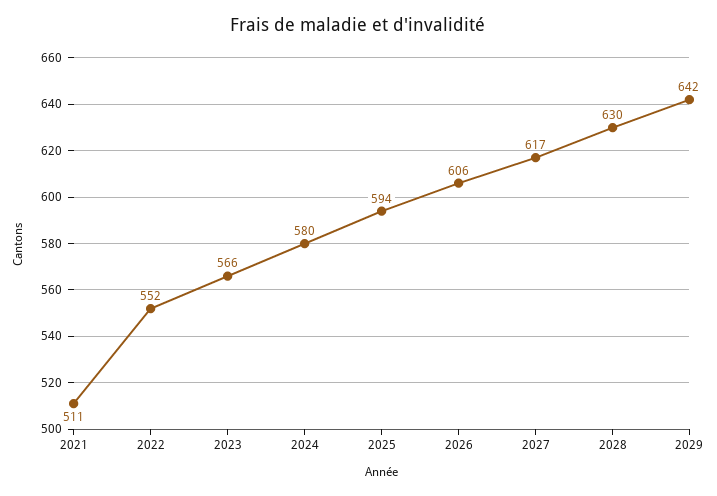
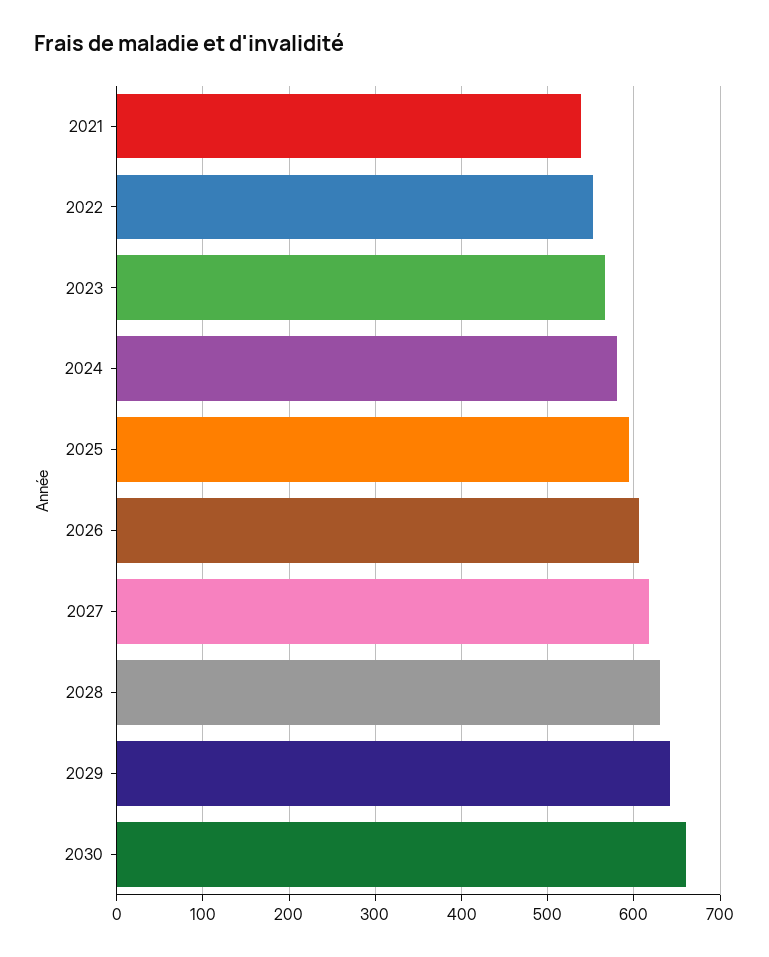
2021: 511 -> 540
2030: none -> 660

